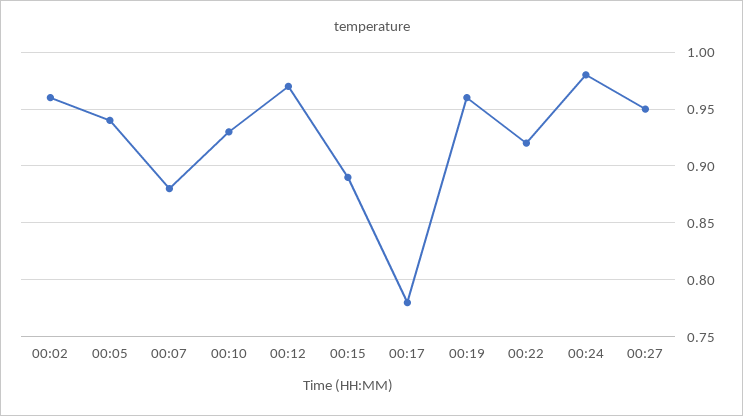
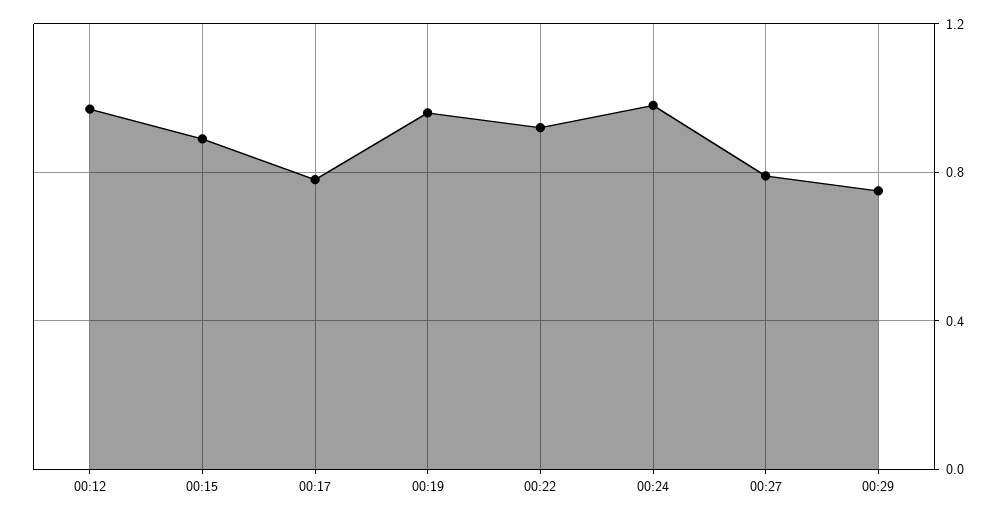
00:02: 0.96 -> none
00:05: 0.94 -> none
00:07: 0.88 -> none
00:10: 0.93 -> none
00:27: 0.95 -> 0.8
00:29: none -> 0.75

